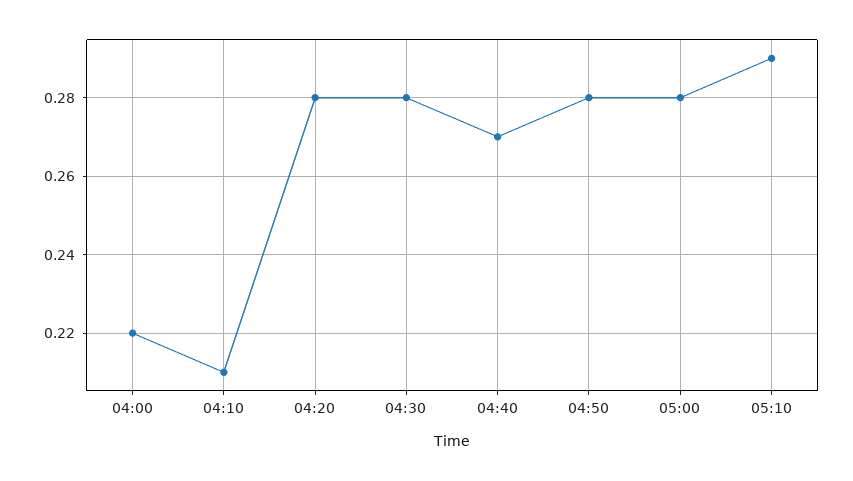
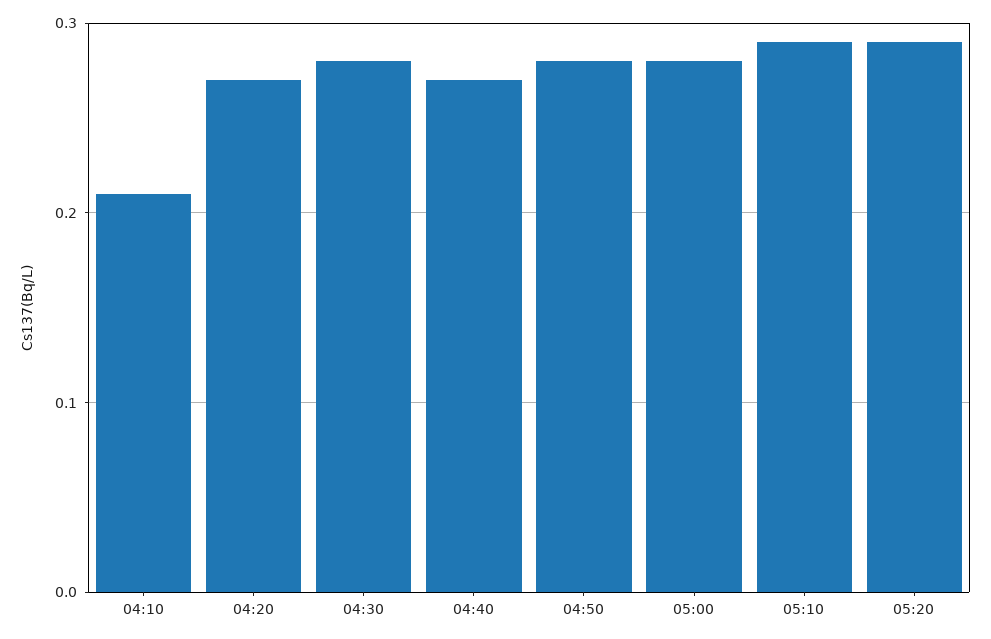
04:00: 0.22 -> none
04:20: 0.28 -> 0.27
05:20: none -> 0.29

